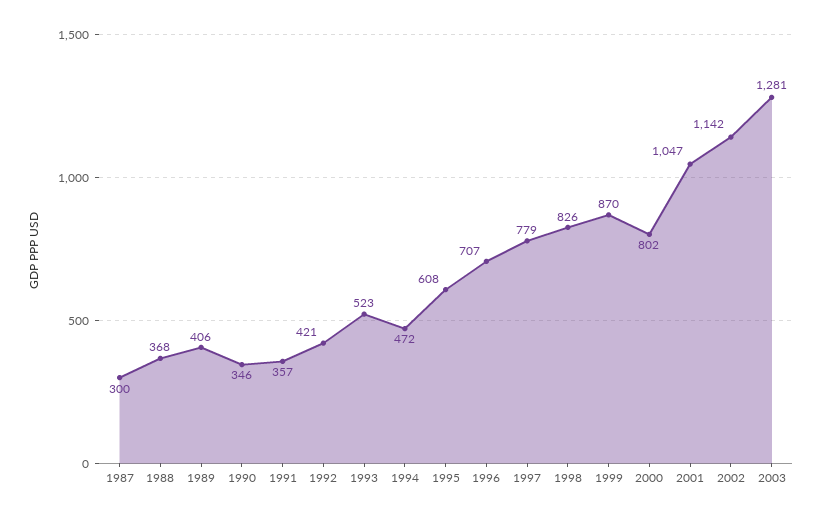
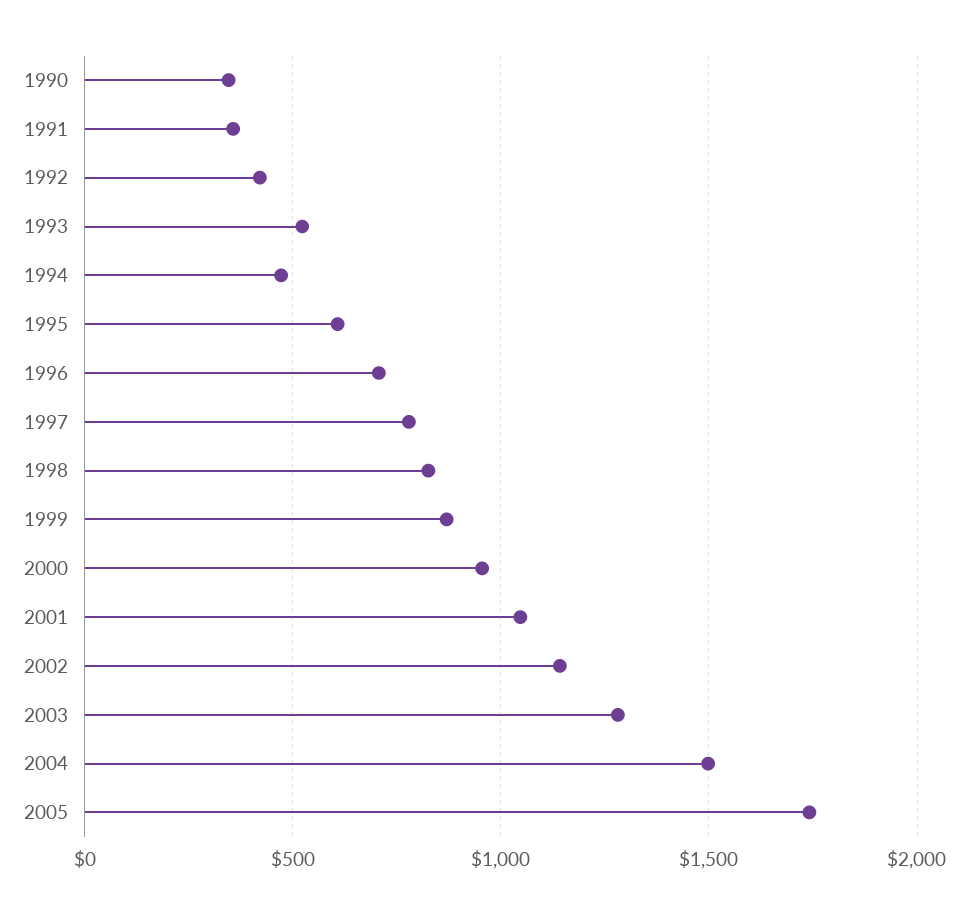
1987: 300 -> none
1988: 368 -> none
1989: 406 -> none
2000: 802 -> 950
2004: none -> 1500
2005: none -> 1750

